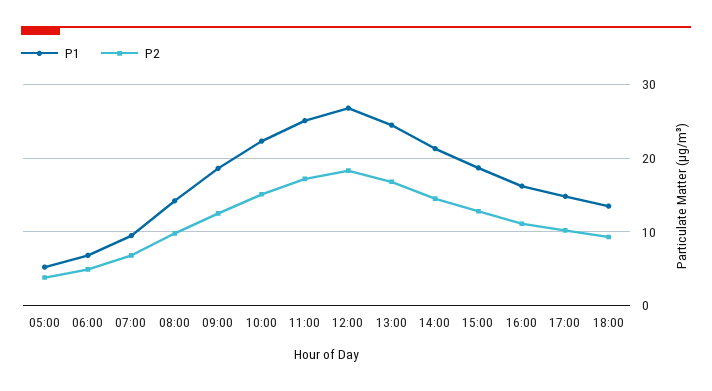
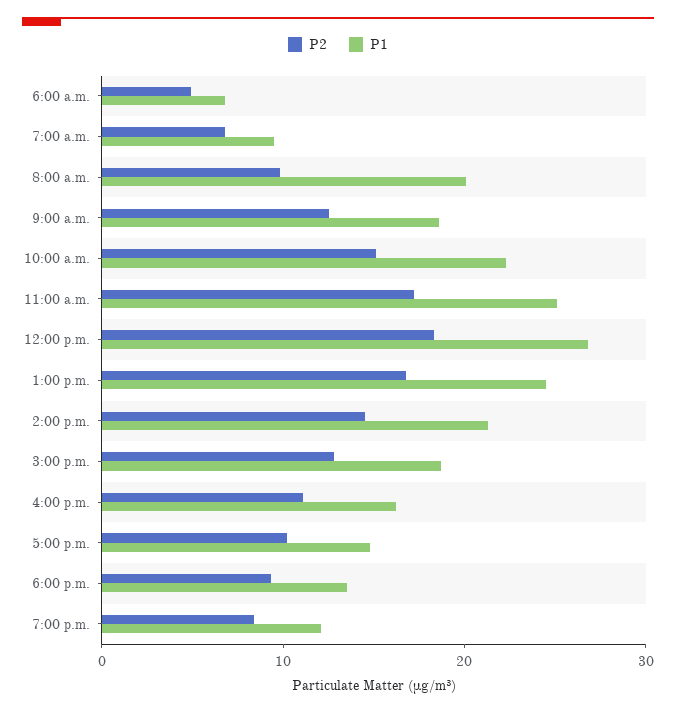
P1, 05:00: 5 -> none
P2, 05:00: 4 -> none
P1, 08:00: 14 -> 20
P2, 7:00 p.m.: none -> 8
P1, 7:00 p.m.: none -> 12

